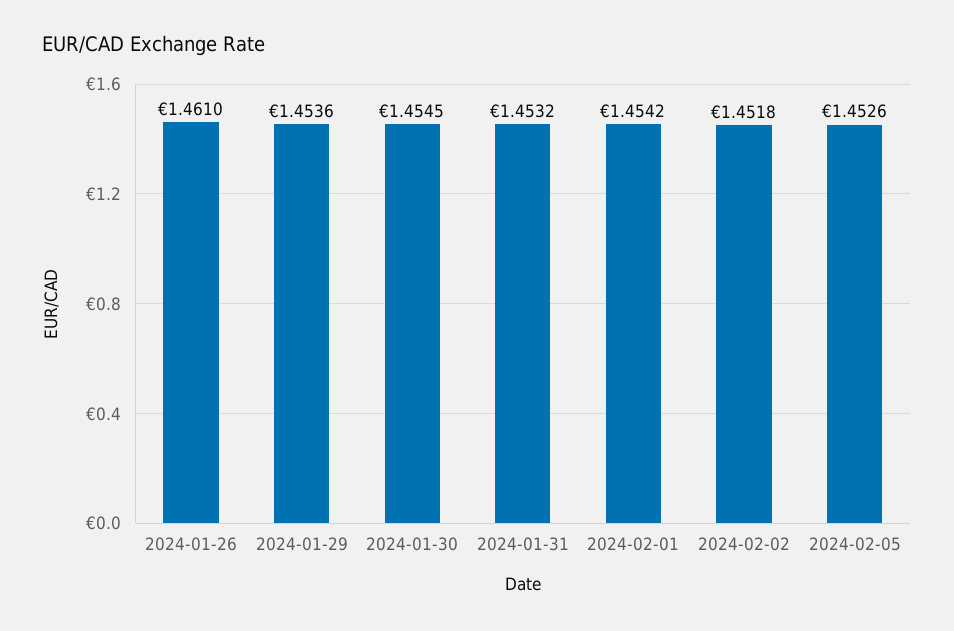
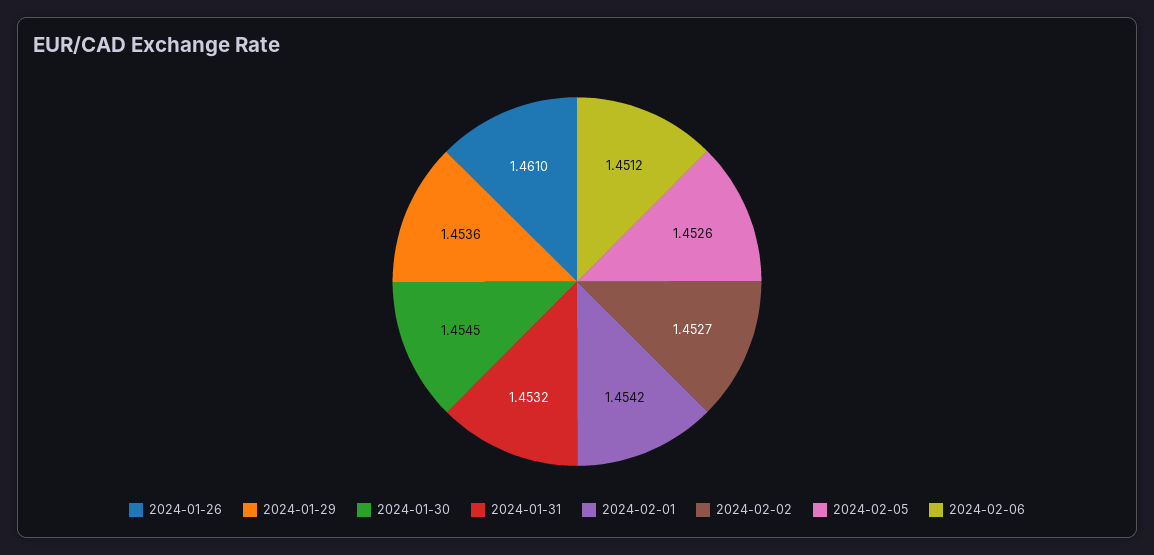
2024-02-02: 1.4518 -> 1.4527
2024-02-06: none -> 1.4512

